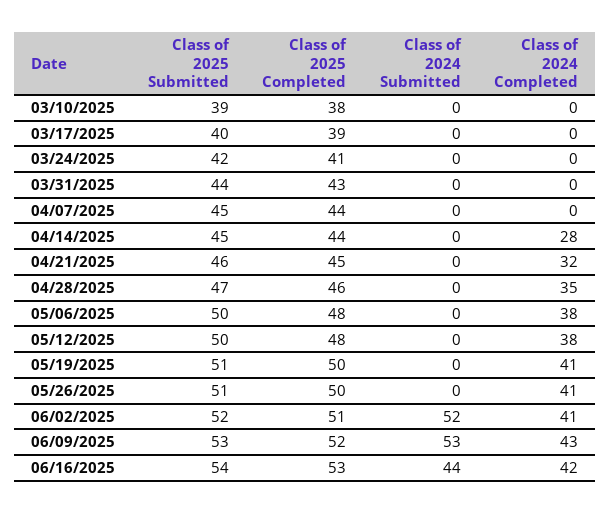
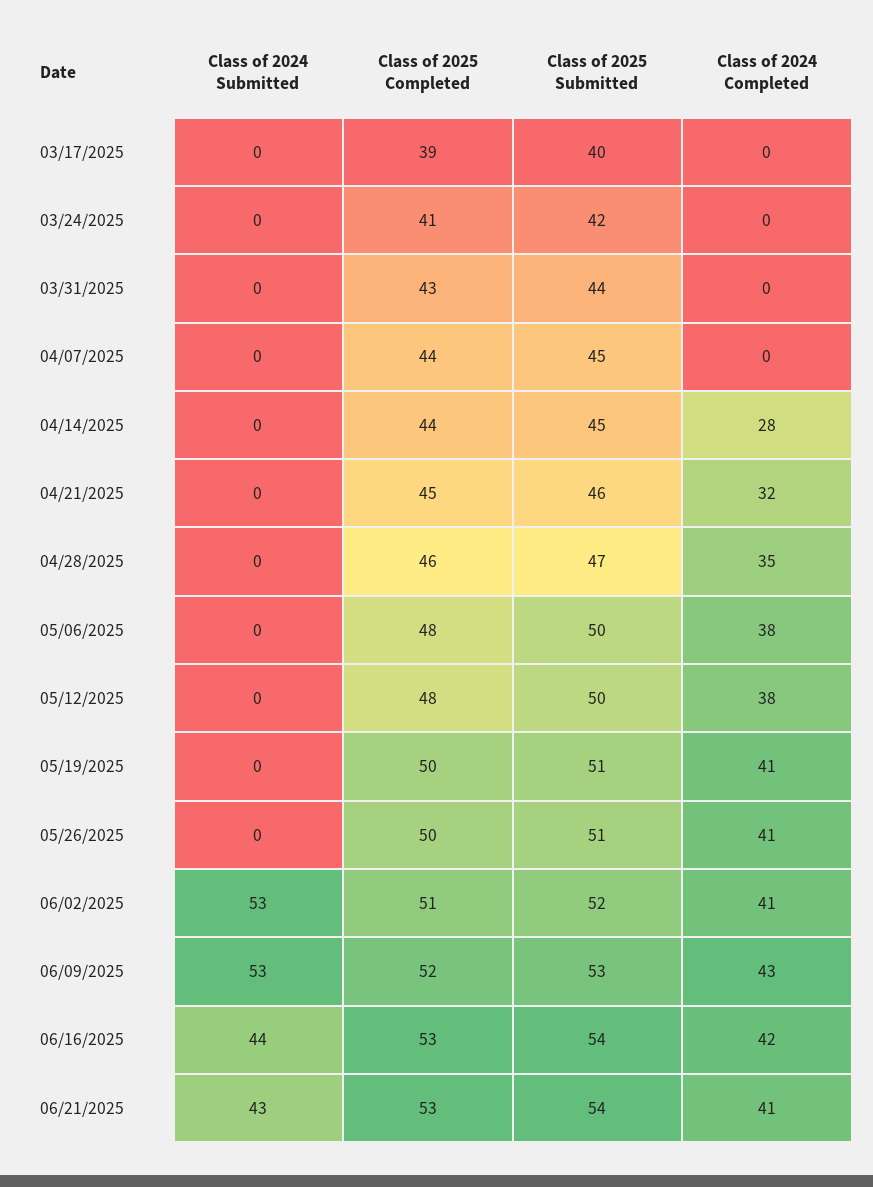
Class of 2025 Submitted, 03/10/2025: 39 -> none
Class of 2025 Completed, 03/10/2025: 38 -> none
Class of 2024 Submitted, 03/10/2025: 0 -> none
Class of 2024 Completed, 03/10/2025: 0 -> none
Class of 2024 Submitted, 06/02/2025: 52 -> 53
Class of 2024 Submitted, 06/21/2025: none -> 43
Class of 2025 Completed, 06/21/2025: none -> 53
Class of 2025 Submitted, 06/21/2025: none -> 54
Class of 2024 Completed, 06/21/2025: none -> 41

